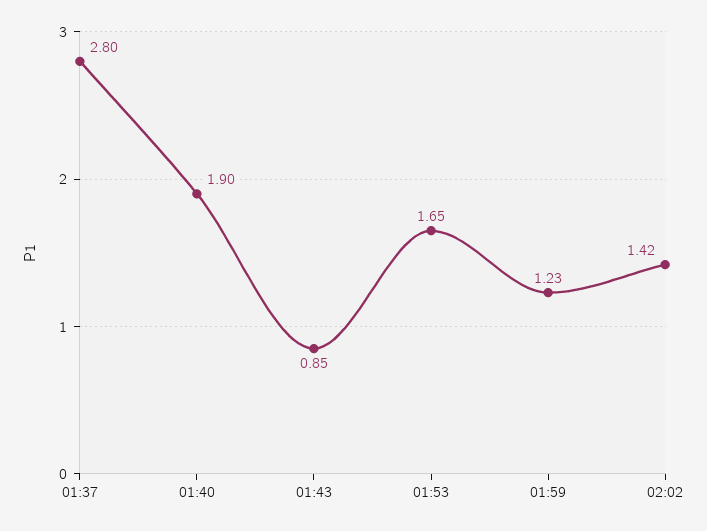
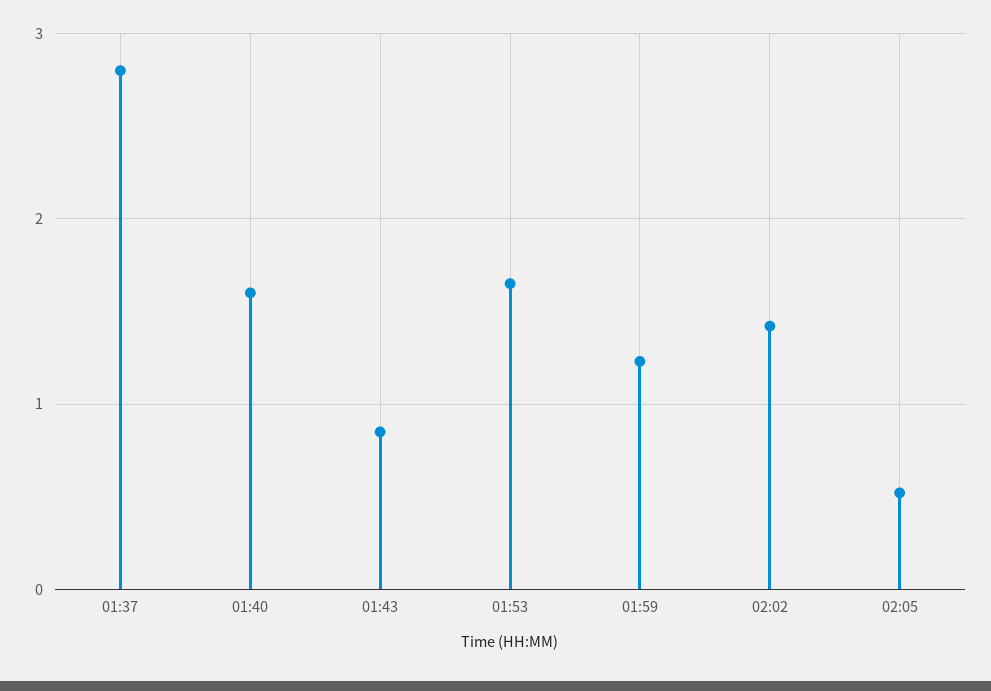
01:40: 1.9 -> 1.6
02:05: none -> 0.5

